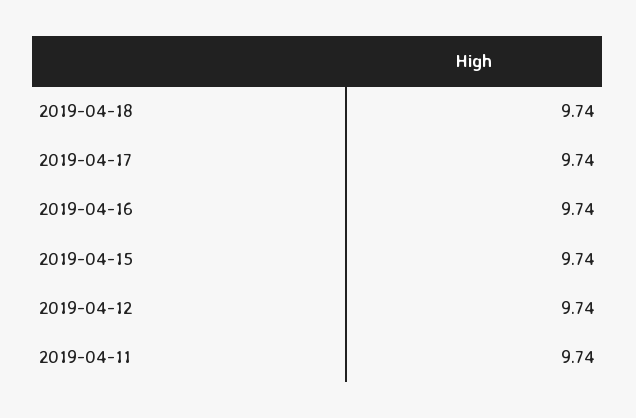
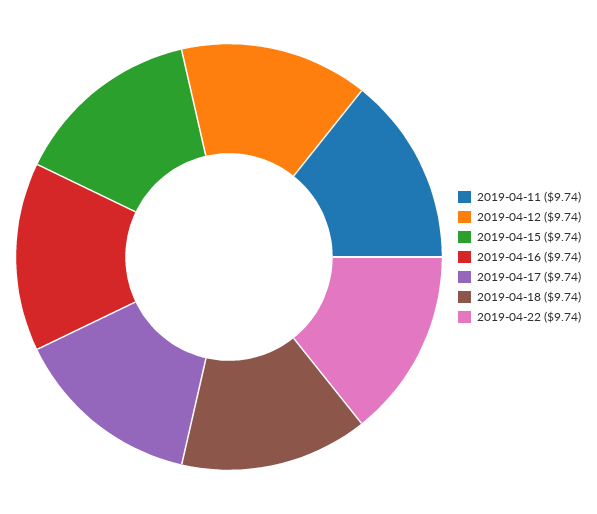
2019-04-22: none -> 9.74

